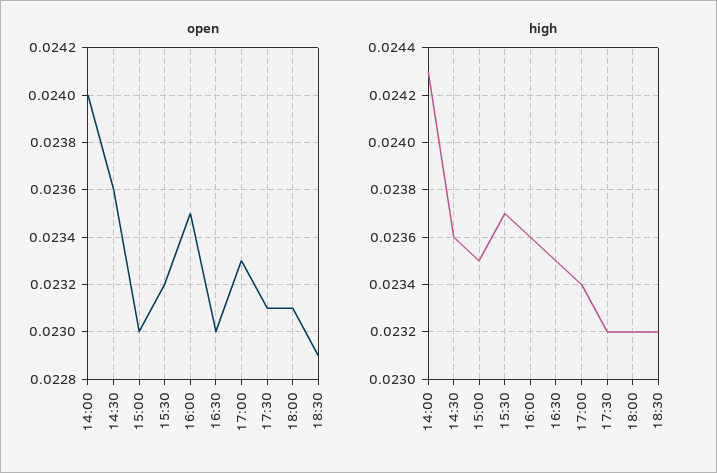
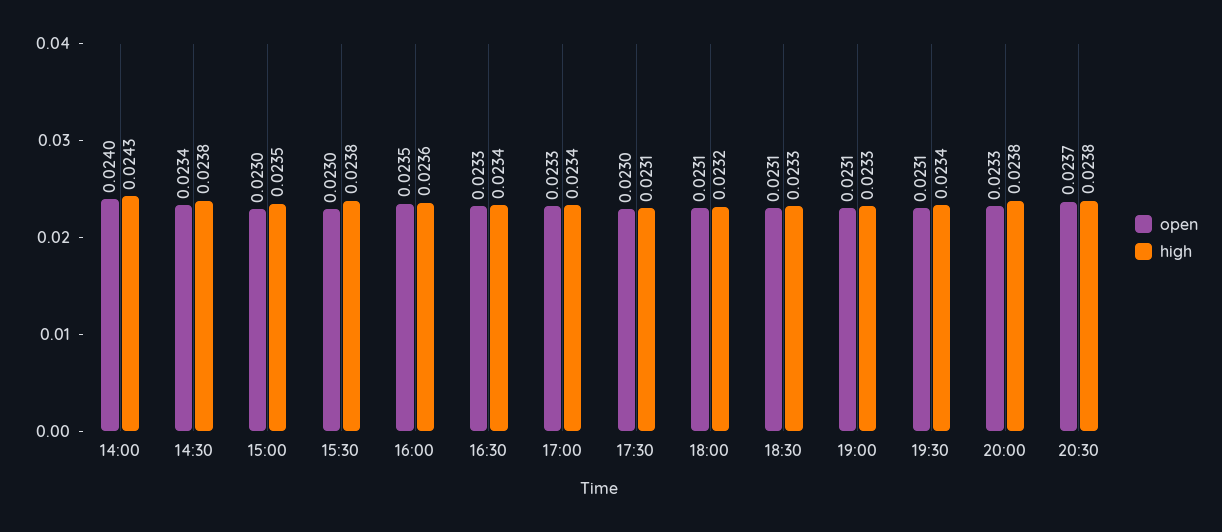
open, 14:30: 0.0236 -> 0.0234
open, 15:30: 0.0232 -> 0.023
open, 16:30: 0.023 -> 0.0233
open, 17:30: 0.0231 -> 0.023
open, 18:30: 0.0229 -> 0.0231
high, 14:30: 0.0236 -> 0.0238
high, 15:30: 0.0237 -> 0.0238
high, 16:30: 0.0235 -> 0.0234
high, 17:30: 0.0232 -> 0.0231
high, 18:30: 0.0232 -> 0.0233
open, 19:00: none -> 0.0231
high, 19:00: none -> 0.0233
open, 19:30: none -> 0.0231
high, 19:30: none -> 0.0234
open, 20:00: none -> 0.0233
high, 20:00: none -> 0.0238
open, 20:30: none -> 0.0237
high, 20:30: none -> 0.0238

